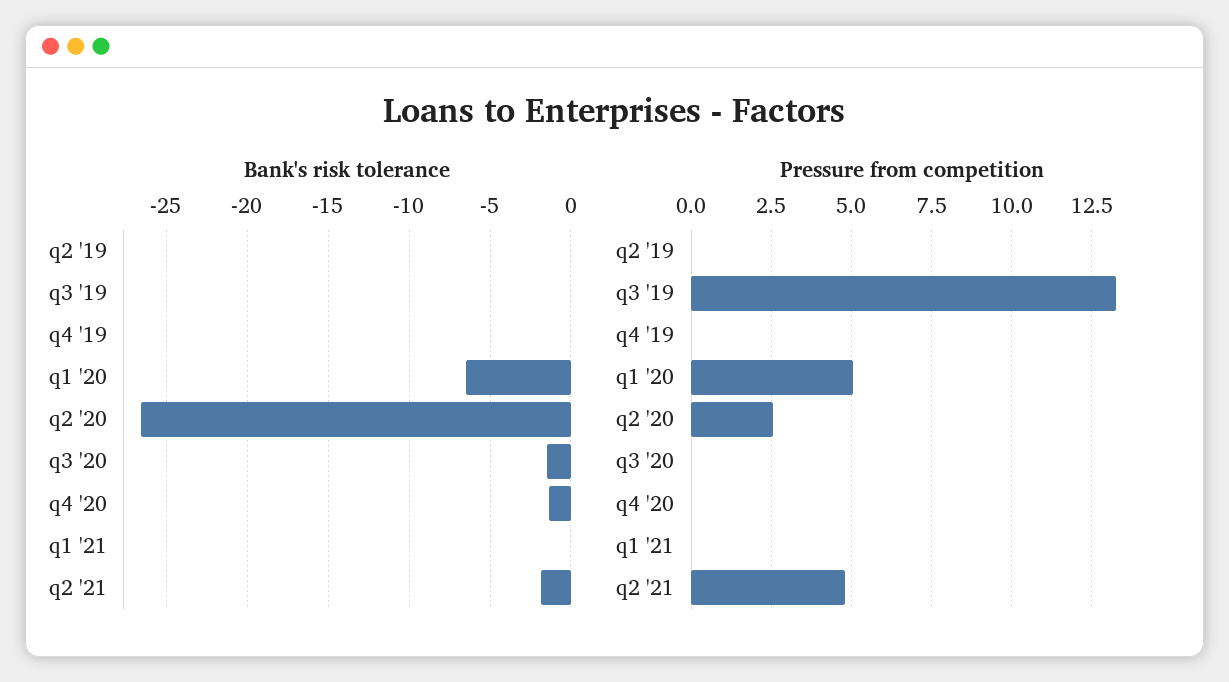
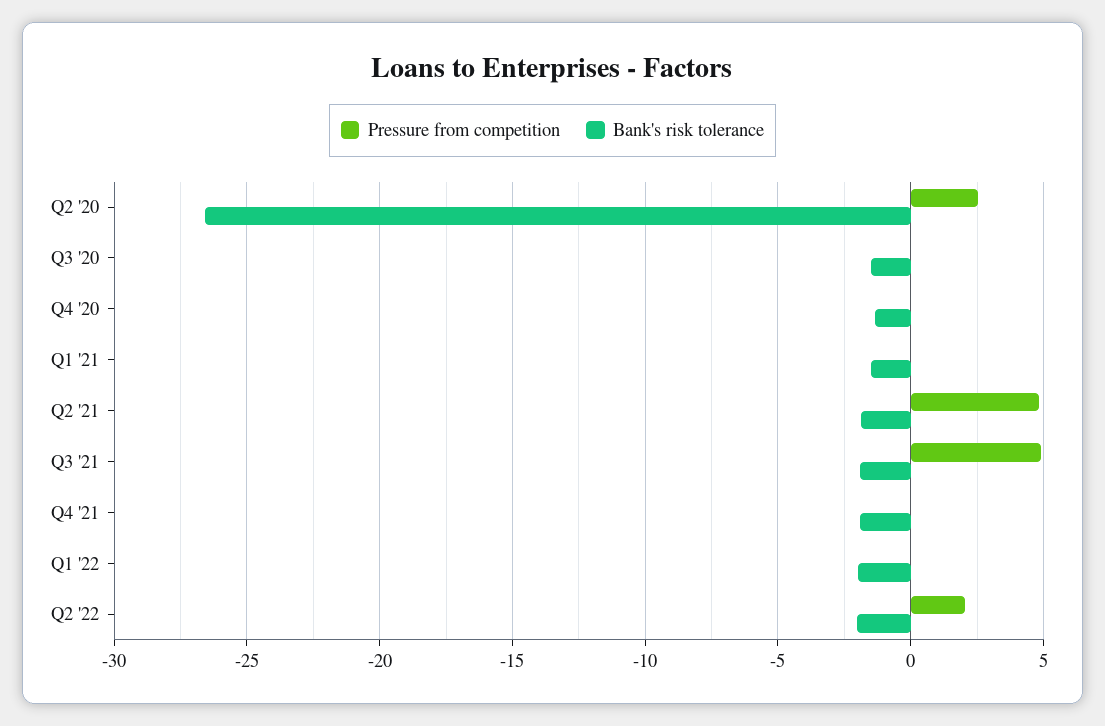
Bank's risk tolerance, q2 '19: 0 -> none
Bank's risk tolerance, q3 '19: 0 -> none
Bank's risk tolerance, q4 '19: 0 -> none
Bank's risk tolerance, q1 '20: -6.5 -> none
Bank's risk tolerance, q1 '21: 0 -> -1.5
Pressure from competition, q2 '19: 0 -> none
Pressure from competition, q3 '19: 13.25 -> none
Pressure from competition, q4 '19: 0 -> none
Pressure from competition, q1 '20: 5 -> none
Pressure from competition, Q3 '21: none -> 5
Bank's risk tolerance, Q3 '21: none -> -2
Pressure from competition, Q4 '21: none -> 0
Bank's risk tolerance, Q4 '21: none -> -2
Pressure from competition, Q1 '22: none -> 0
Bank's risk tolerance, Q1 '22: none -> -2
Pressure from competition, Q2 '22: none -> 2
Bank's risk tolerance, Q2 '22: none -> -2

